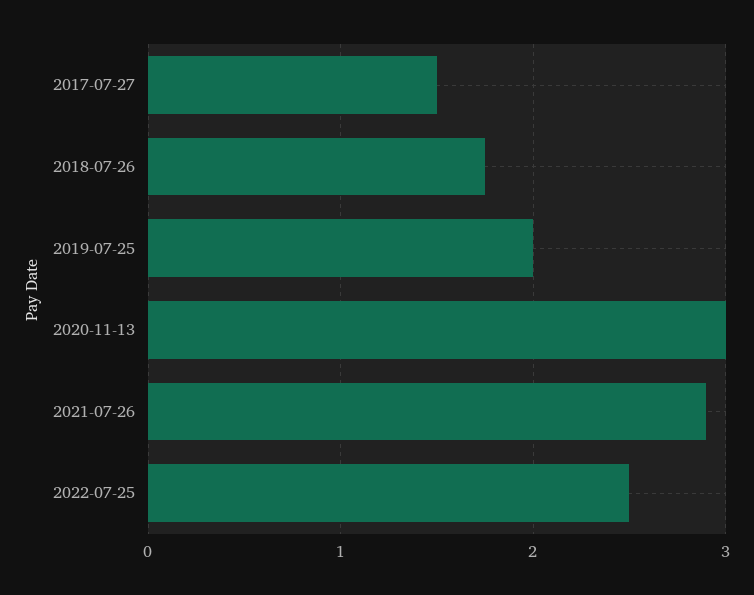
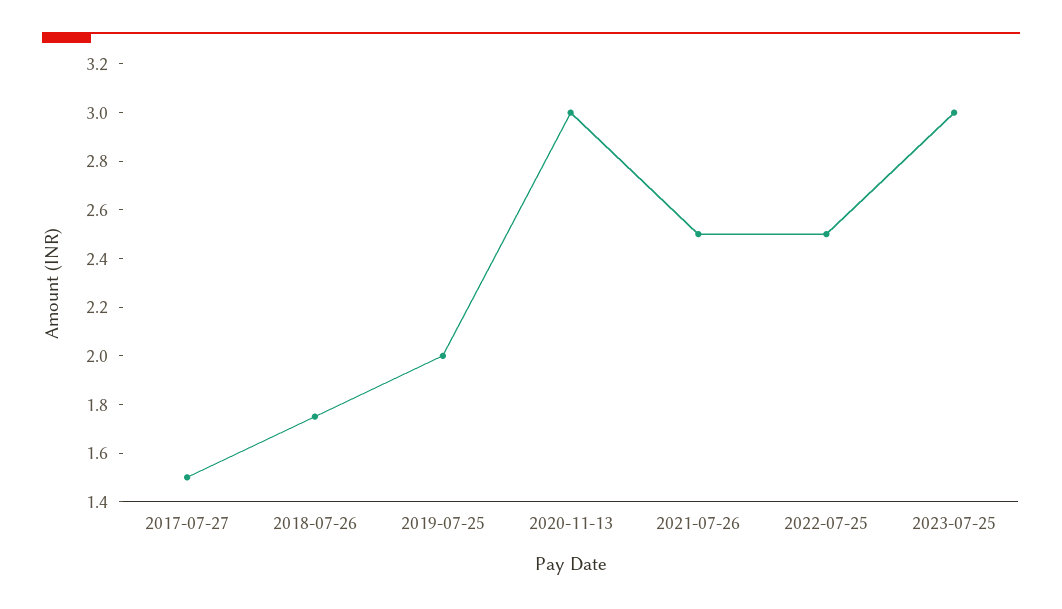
2021-07-26: 2.9 -> 2.5
2023-07-25: none -> 3

